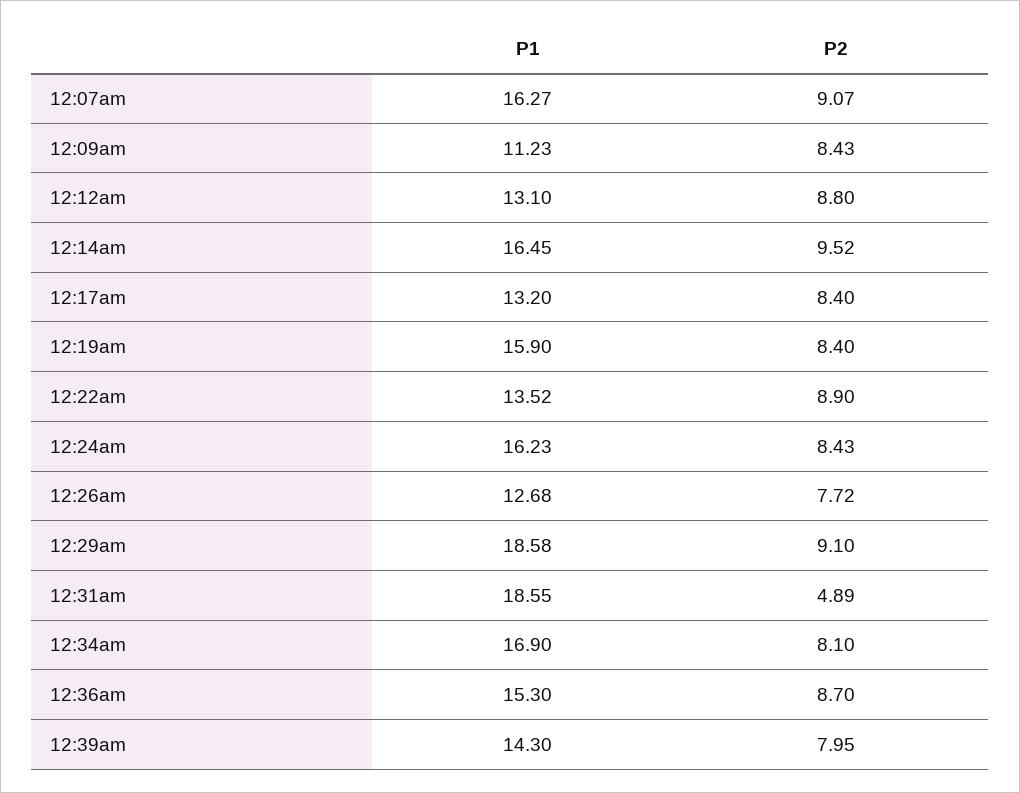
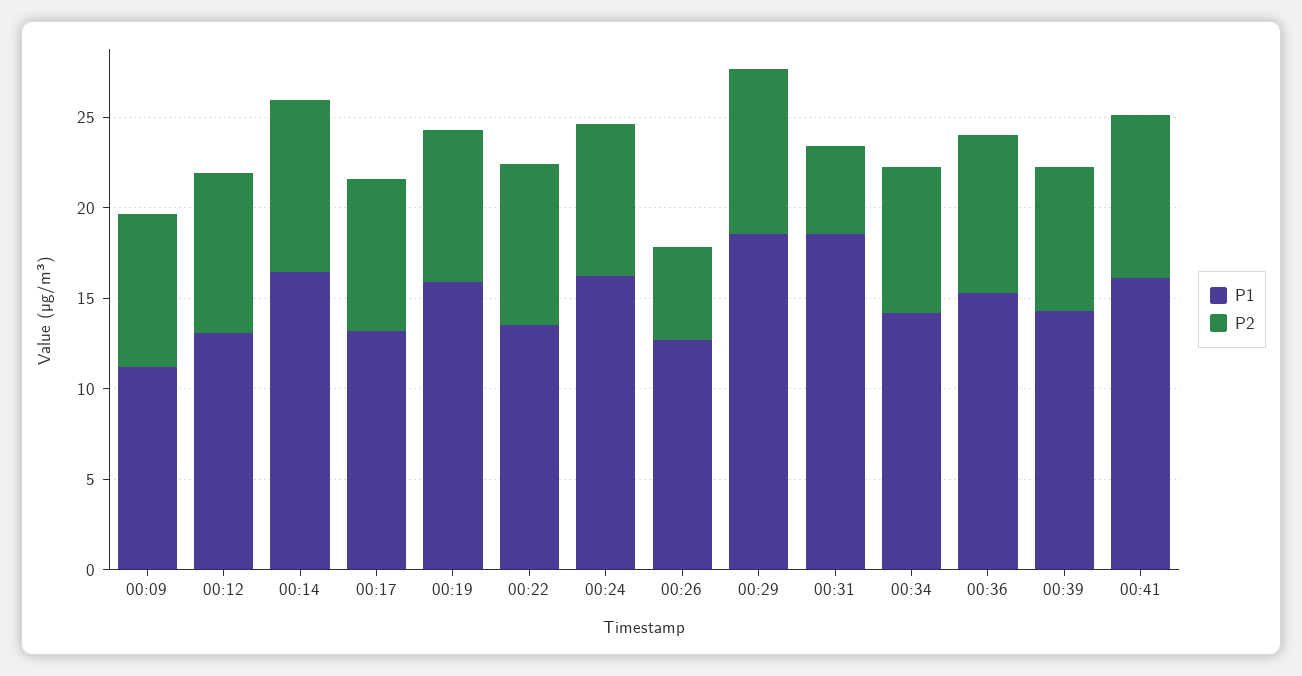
P1, 12:07am: 16.27 -> none
P2, 12:07am: 9.07 -> none
P2, 12:26am: 7.72 -> 5
P1, 12:34am: 16.9 -> 14
P1, 00:41: none -> 16
P2, 00:41: none -> 9

